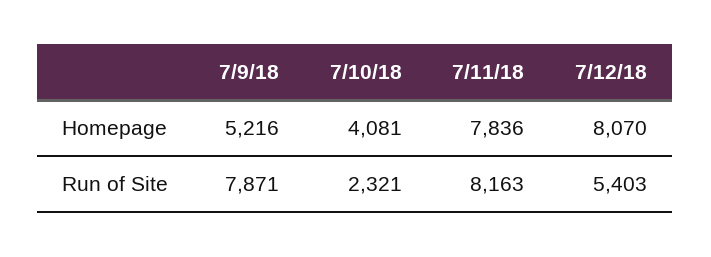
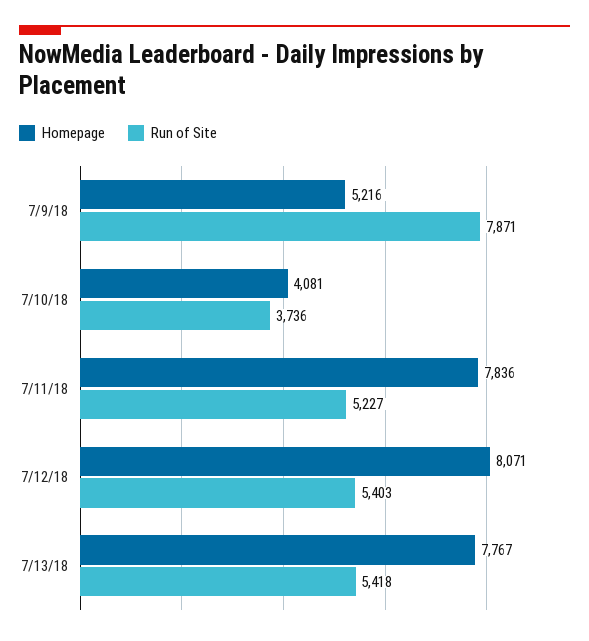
Homepage, 7/12/18: 8070 -> 8071
Run of Site, 7/10/18: 2321 -> 3736
Run of Site, 7/11/18: 8163 -> 5227
Homepage, 7/13/18: none -> 7767
Run of Site, 7/13/18: none -> 5418

